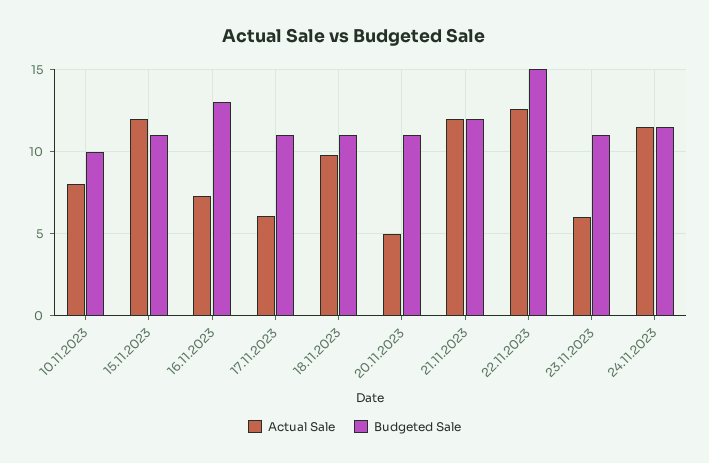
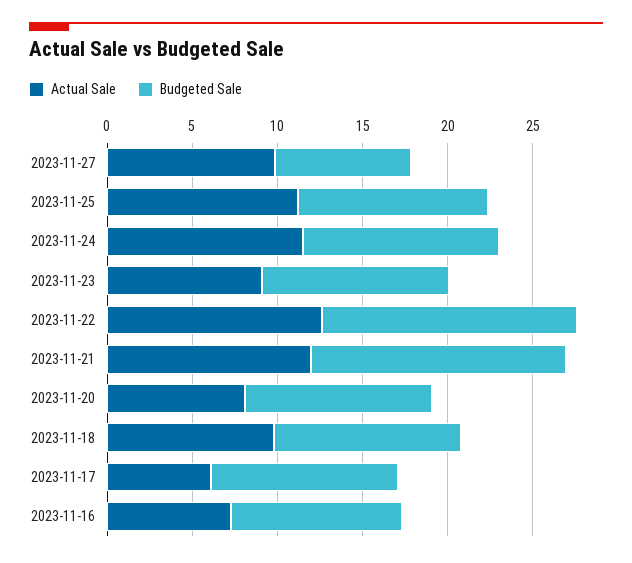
Actual Sale, 10.11.2023: 8 -> none
Budgeted Sale, 10.11.2023: 10 -> none
Actual Sale, 15.11.2023: 12 -> none
Budgeted Sale, 15.11.2023: 11 -> none
Budgeted Sale, 16.11.2023: 13 -> 10
Actual Sale, 20.11.2023: 5 -> 8
Budgeted Sale, 21.11.2023: 12 -> 15
Actual Sale, 23.11.2023: 6 -> 9
Actual Sale, 2023-11-27: none -> 10
Budgeted Sale, 2023-11-27: none -> 8
Actual Sale, 2023-11-25: none -> 11
Budgeted Sale, 2023-11-25: none -> 11

